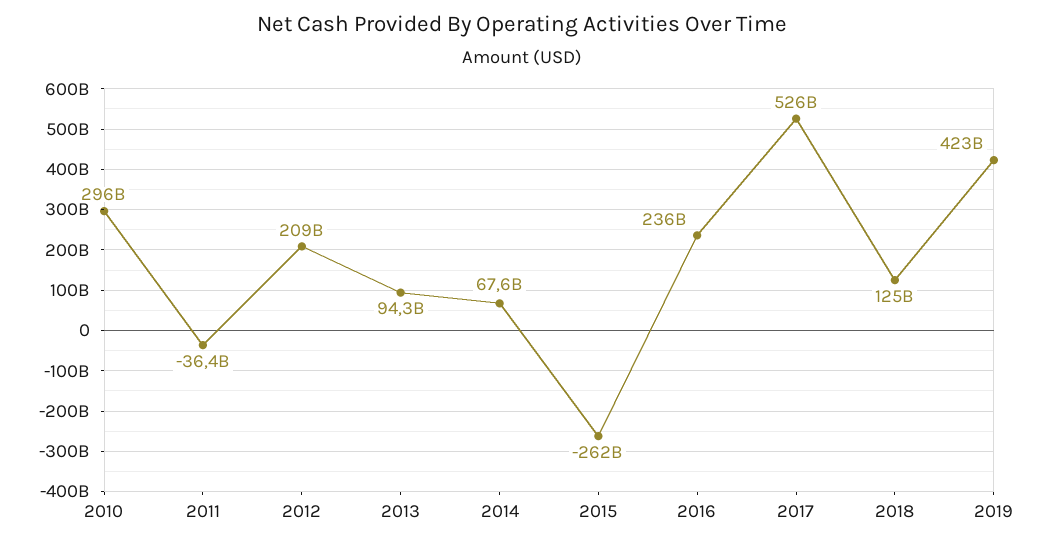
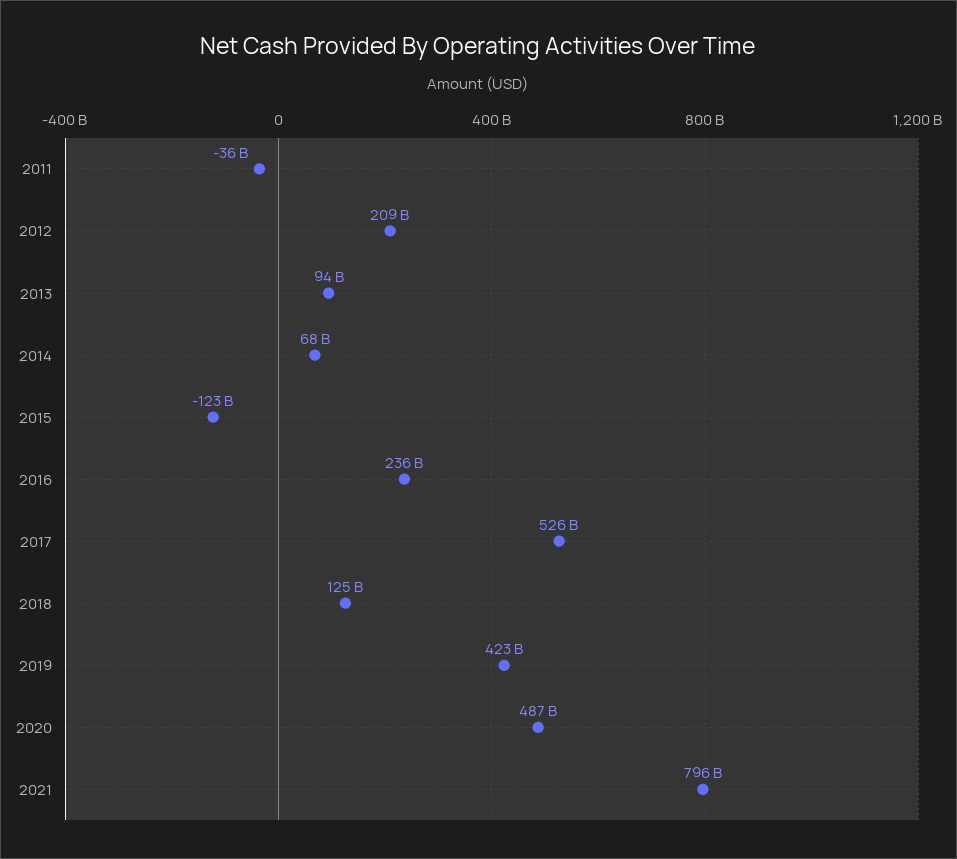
2010: 296000000000 -> none
2015: -262000000000 -> -123000000000
2020: none -> 487000000000
2021: none -> 796000000000

